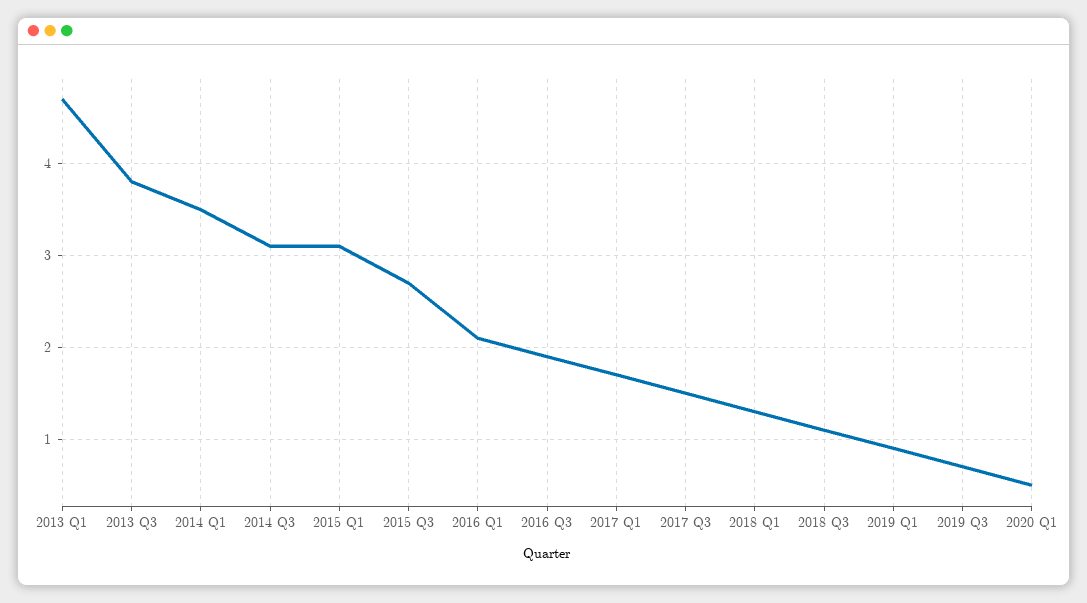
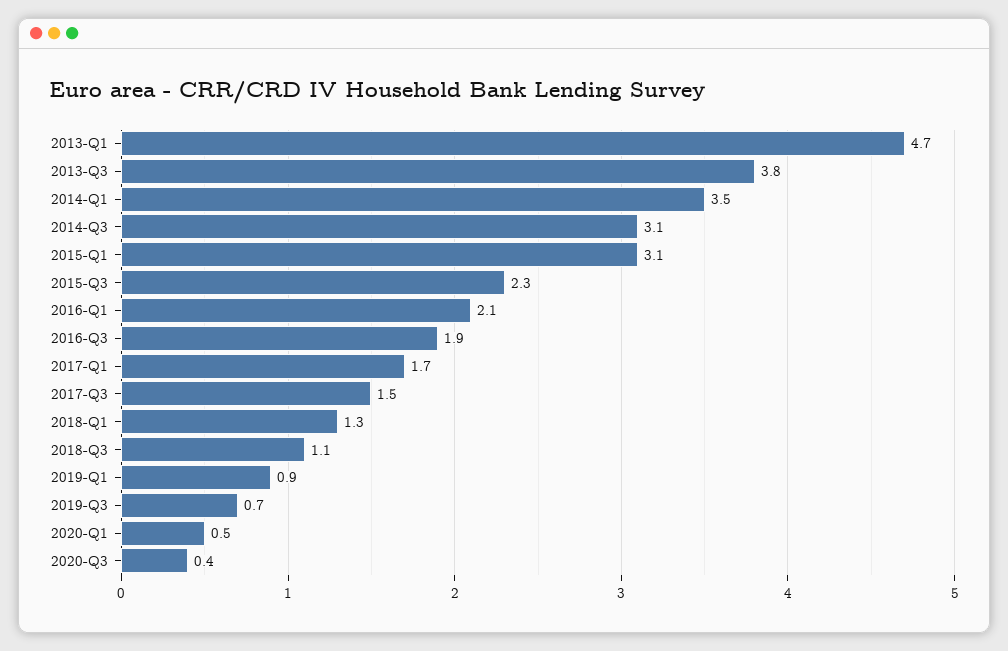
2015 Q3: 2.7 -> 2.3
2020-Q3: none -> 0.4

